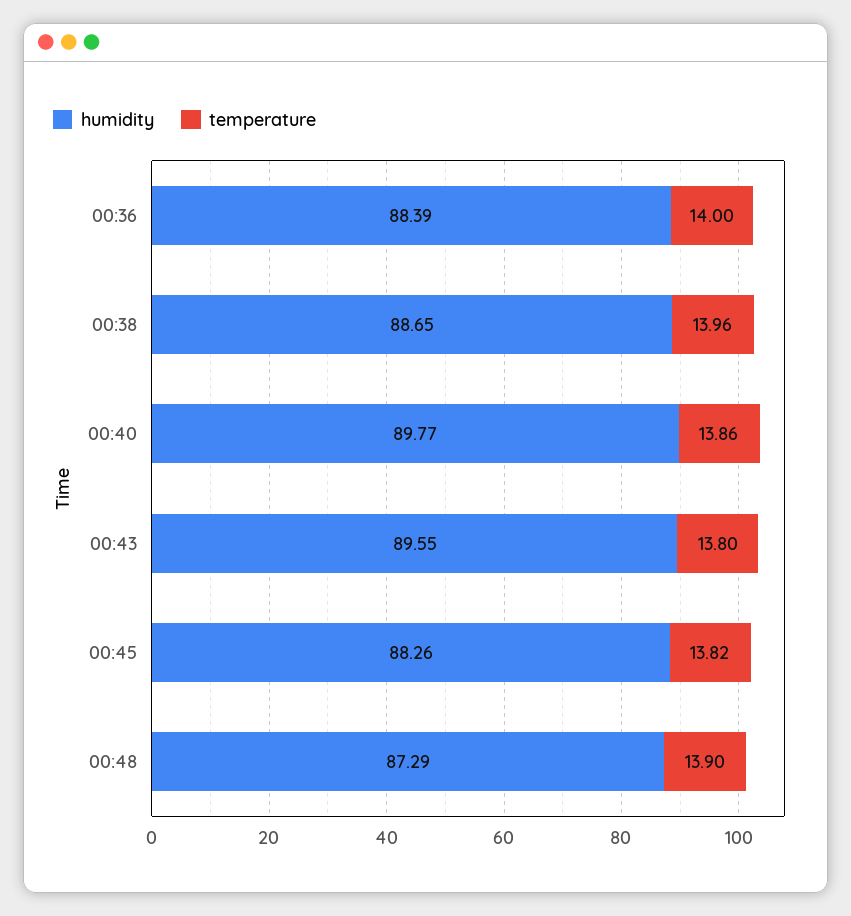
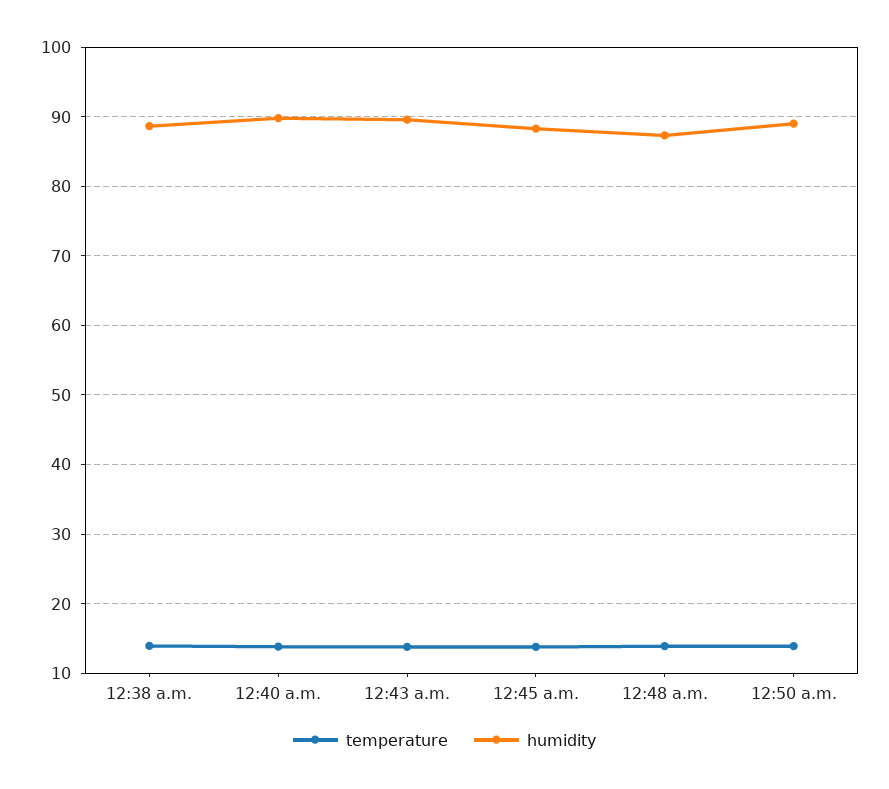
humidity, 00:36: 88.39 -> none
temperature, 00:36: 14 -> none
temperature, 12:50 a.m.: none -> 14
humidity, 12:50 a.m.: none -> 89

